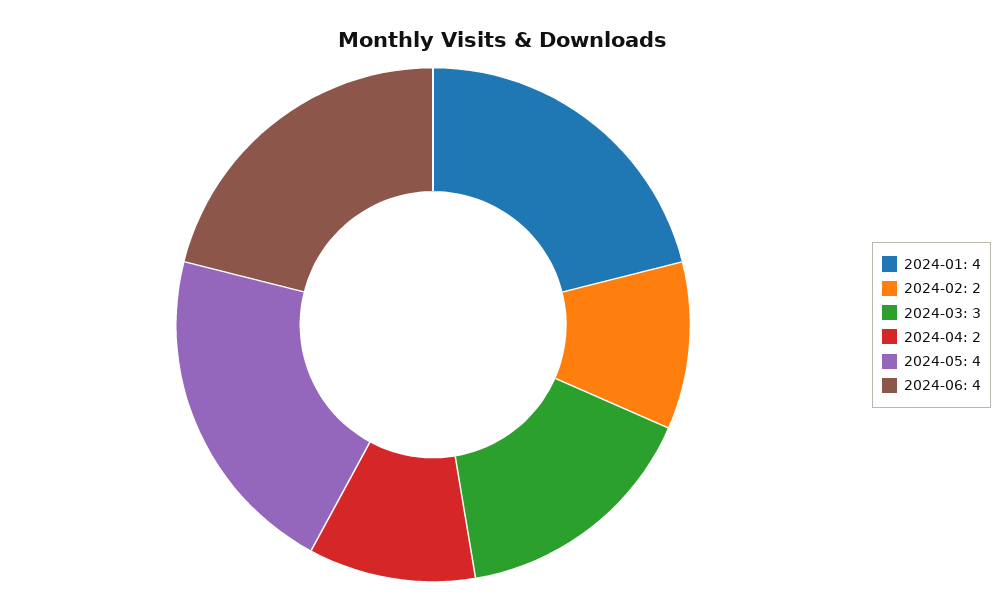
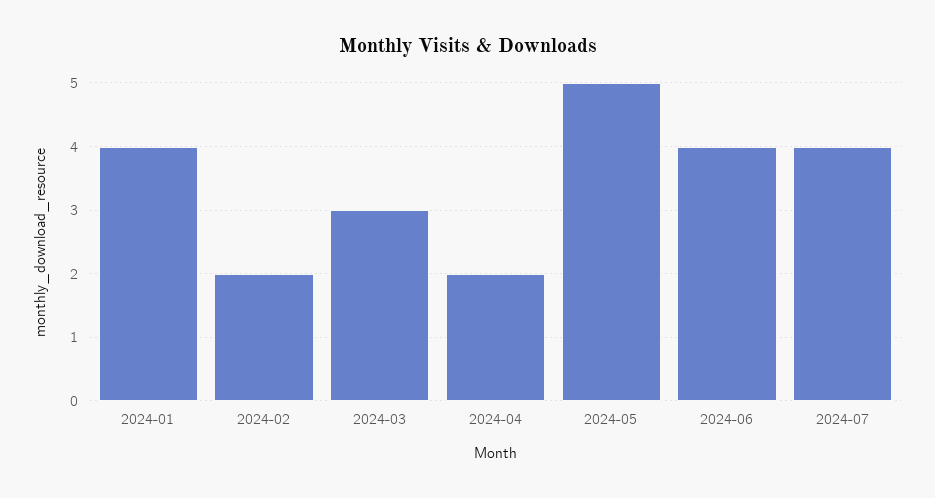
2024-05: 4 -> 5
2024-07: none -> 4

